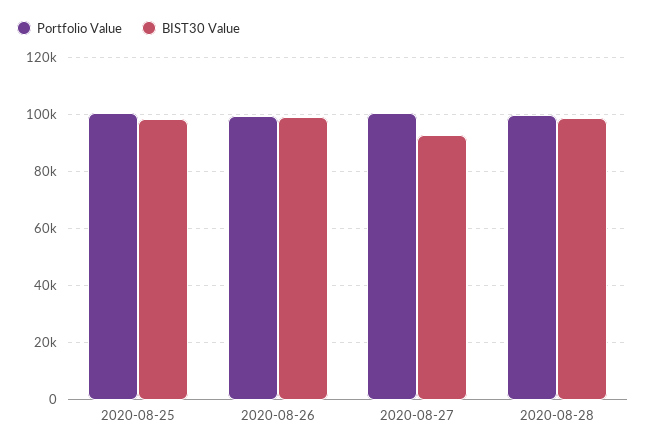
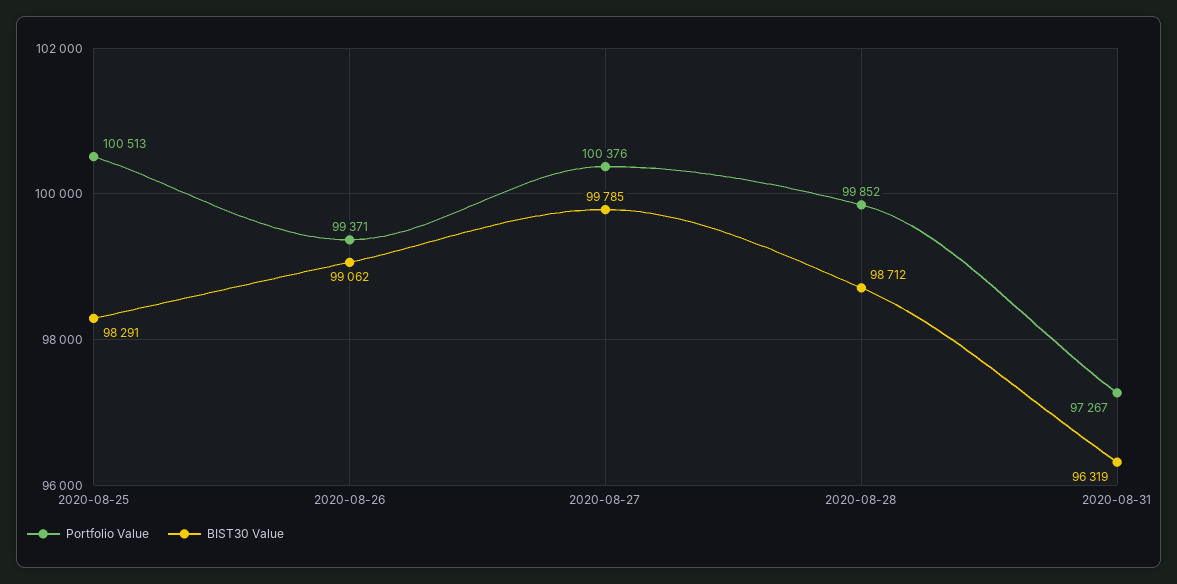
BIST30 Value, 2020-08-27: 92500 -> 99785
Portfolio Value, 2020-08-31: none -> 97267
BIST30 Value, 2020-08-31: none -> 96319

